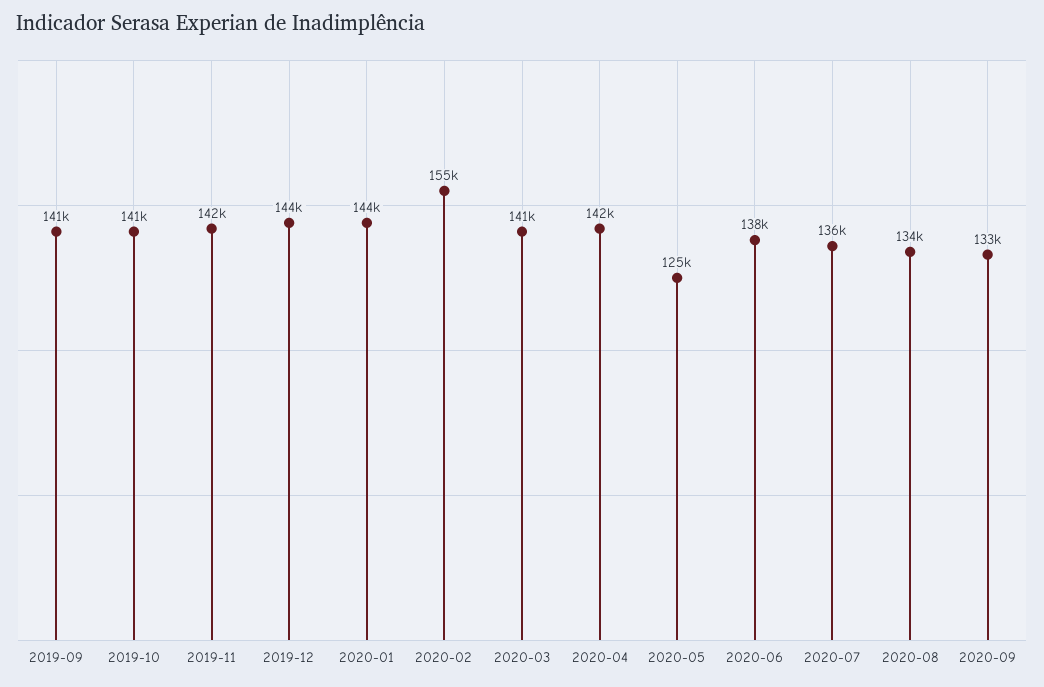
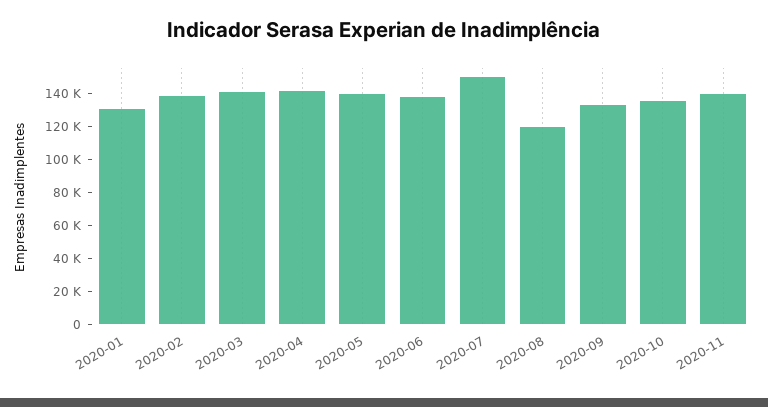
2019-09: 141000 -> none
2019-10: 141000 -> none
2019-11: 142000 -> none
2019-12: 144000 -> none
2020-01: 144000 -> 130000
2020-02: 155000 -> 140000
2020-05: 125000 -> 140000
2020-07: 136000 -> 150000
2020-08: 134000 -> 120000
2020-10: none -> 135000
2020-11: none -> 140000

